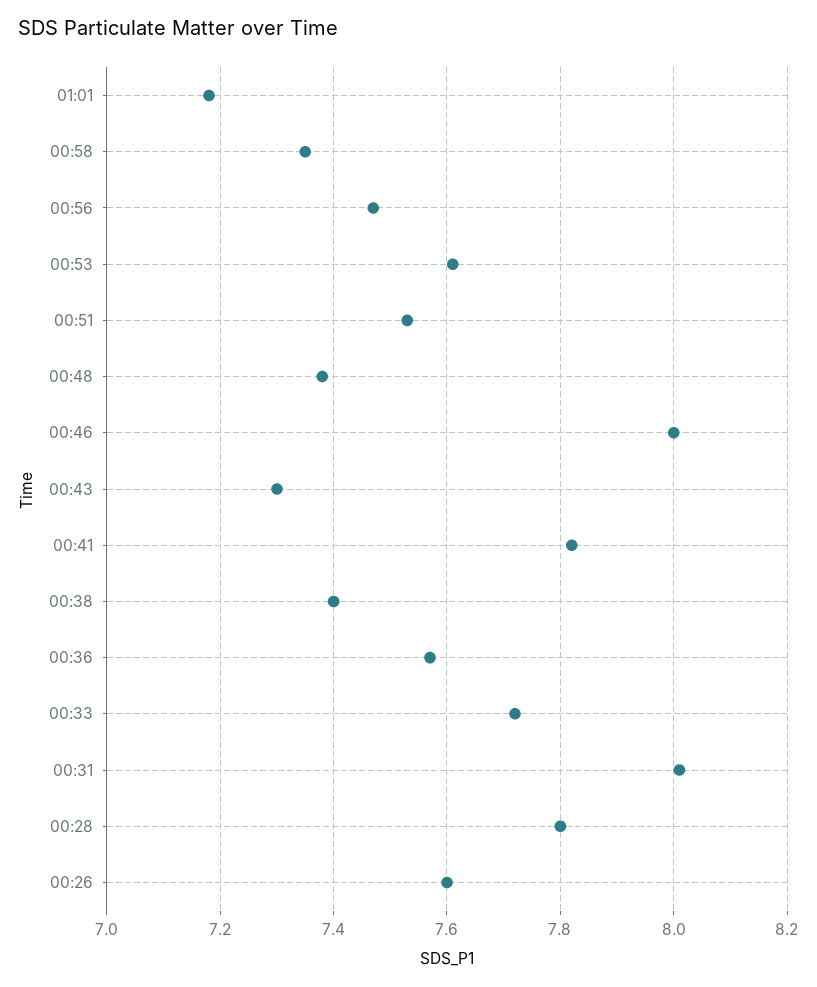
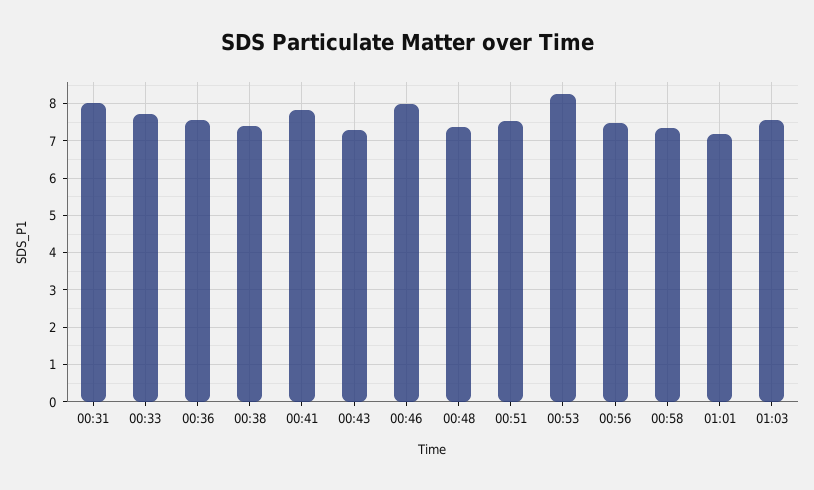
00:53: 7.6 -> 8.2
00:28: 7.8 -> none
00:26: 7.6 -> none
01:03: none -> 7.6

